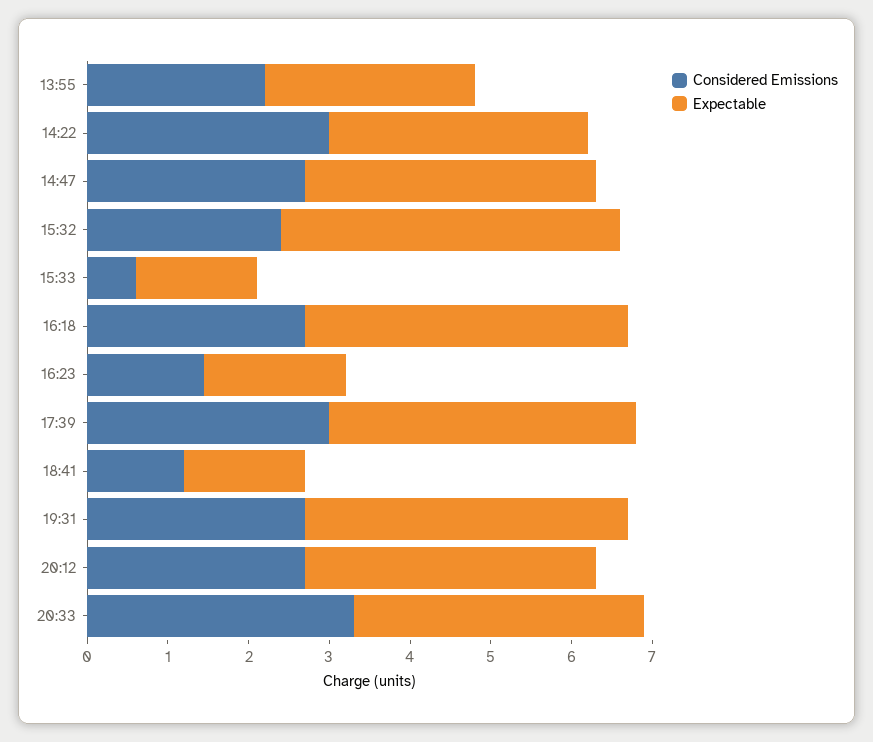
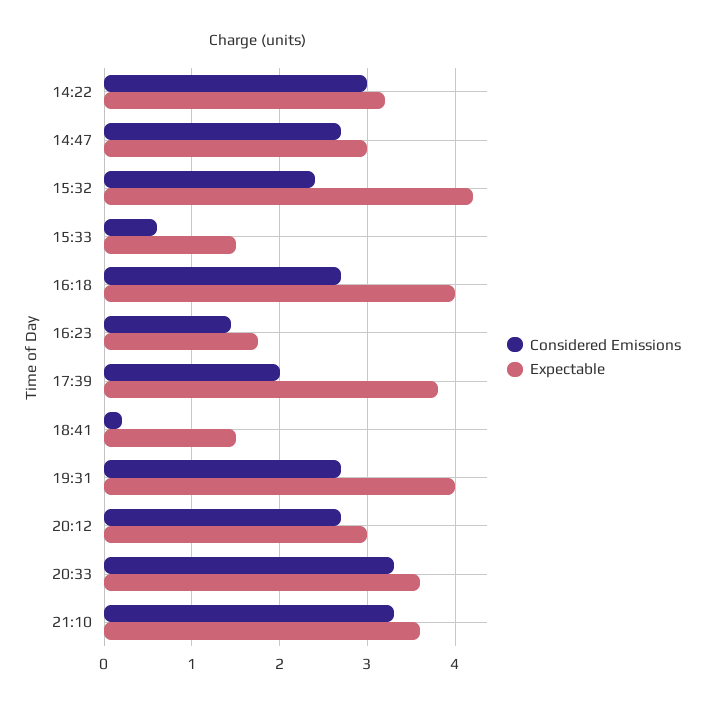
Considered Emissions, 13:55: 2.2 -> none
Expectable, 13:55: 2.6 -> none
Expectable, 14:47: 3.6 -> 3
Considered Emissions, 17:39: 3 -> 2
Considered Emissions, 18:41: 1.2 -> 0.2
Expectable, 20:12: 3.6 -> 3
Considered Emissions, 21:10: none -> 3.3
Expectable, 21:10: none -> 3.6

